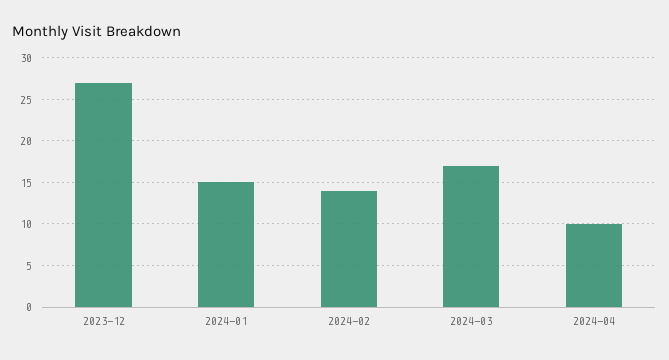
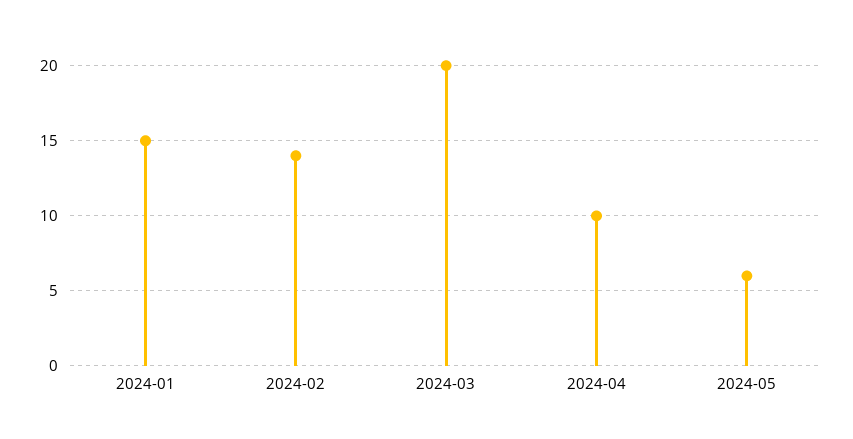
2023-12: 27 -> none
2024-03: 17 -> 20
2024-05: none -> 6

